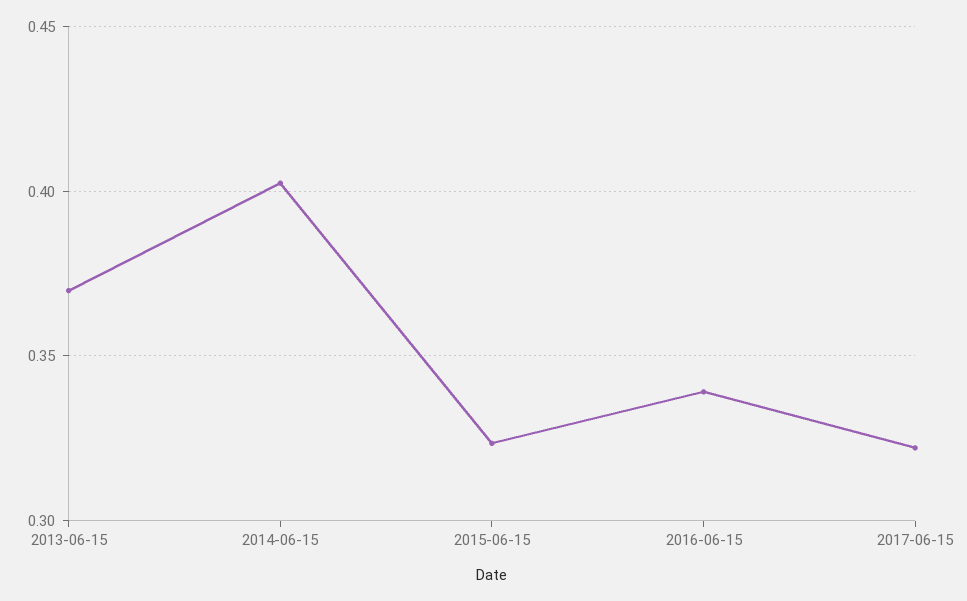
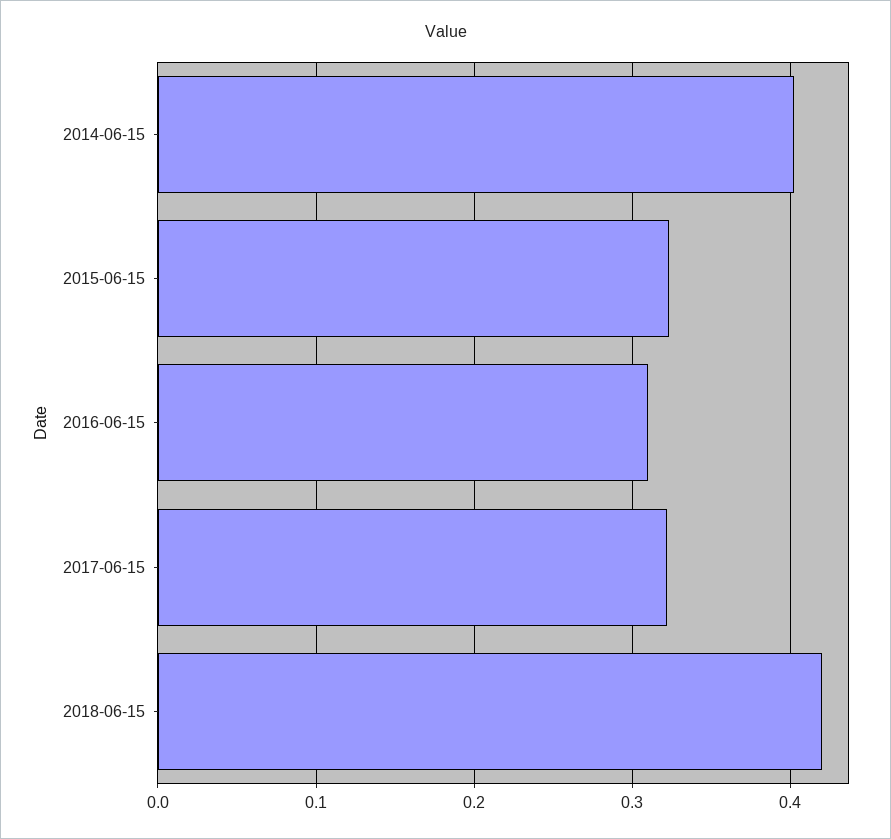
2013-06-15: 0.37 -> none
2016-06-15: 0.34 -> 0.31
2018-06-15: none -> 0.42

